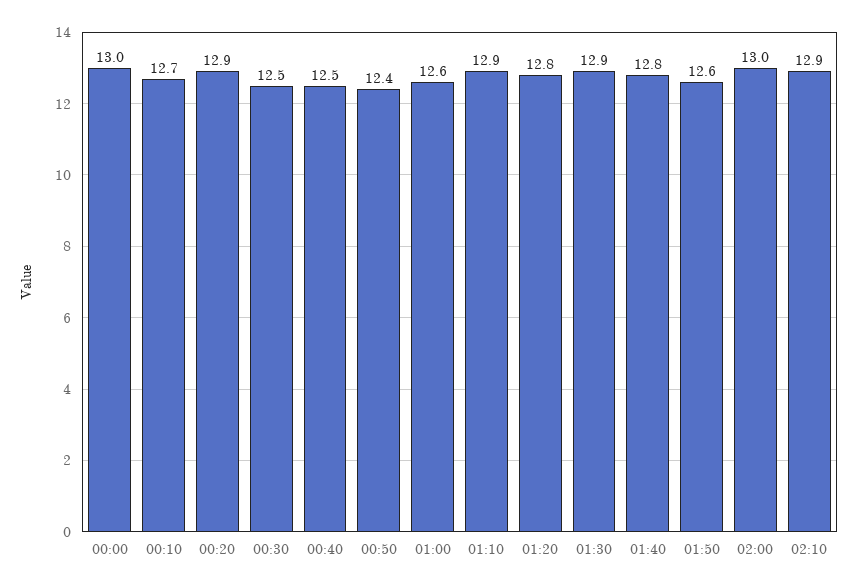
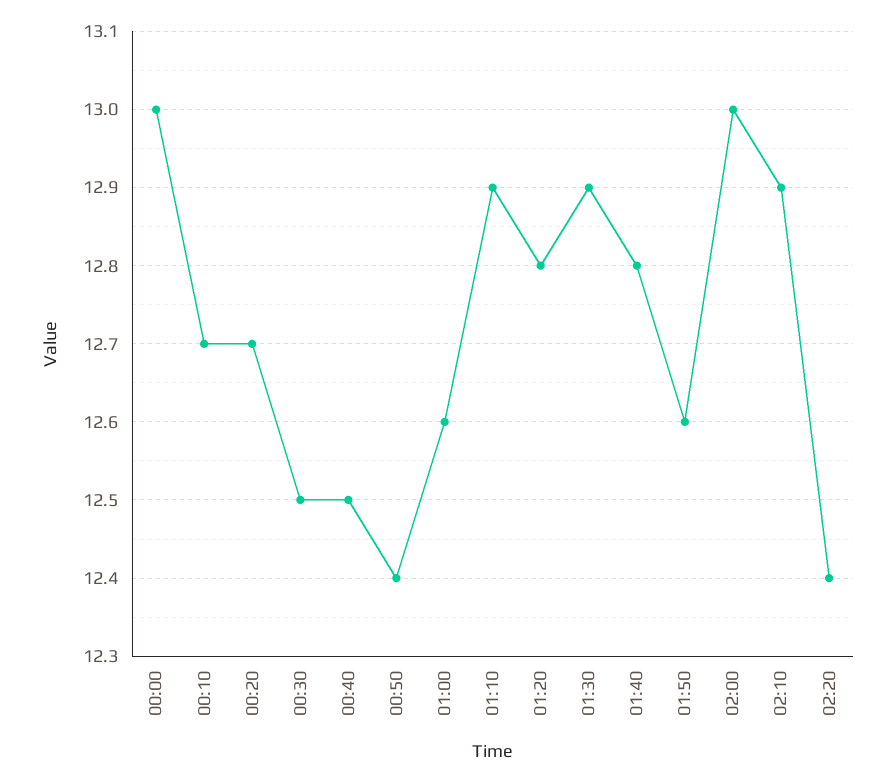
00:20: 12.9 -> 12.7
02:20: none -> 12.4

